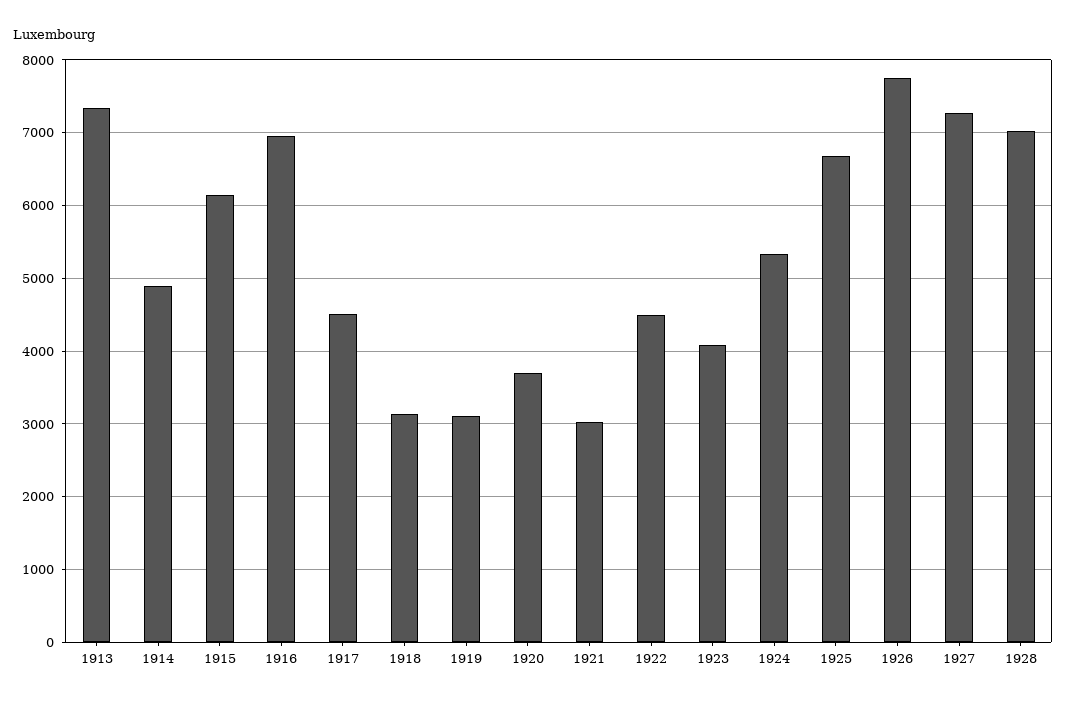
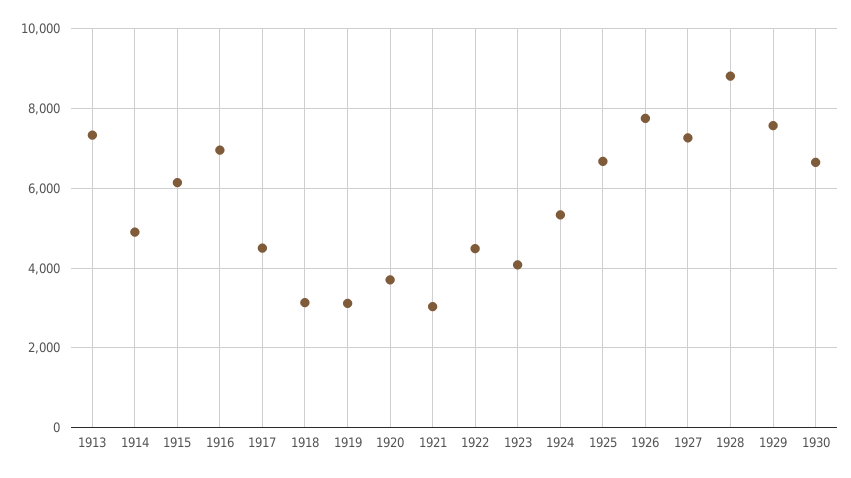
1928: 7000 -> 8800
1929: none -> 7600
1930: none -> 6600

